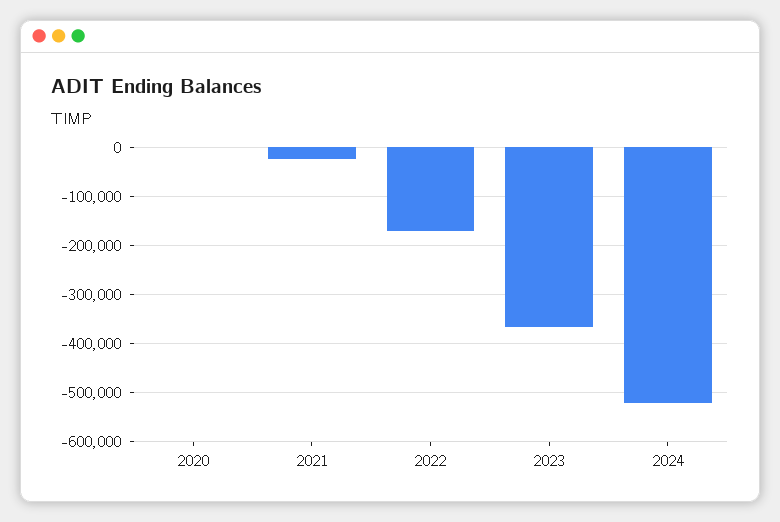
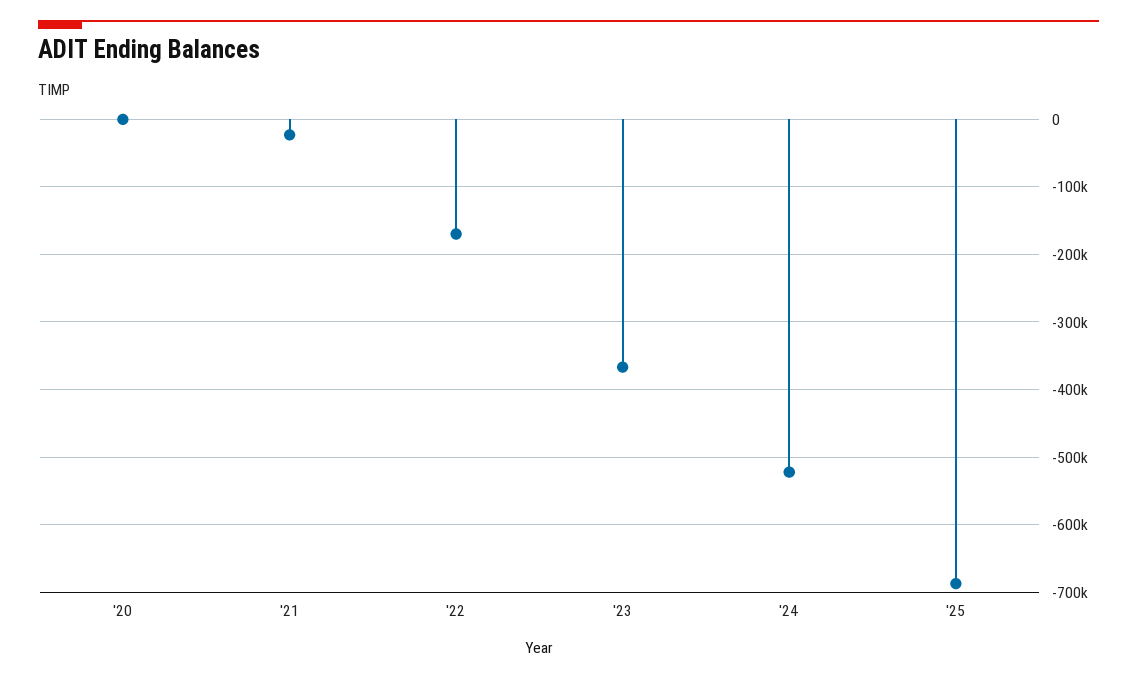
'25: none -> -690000

